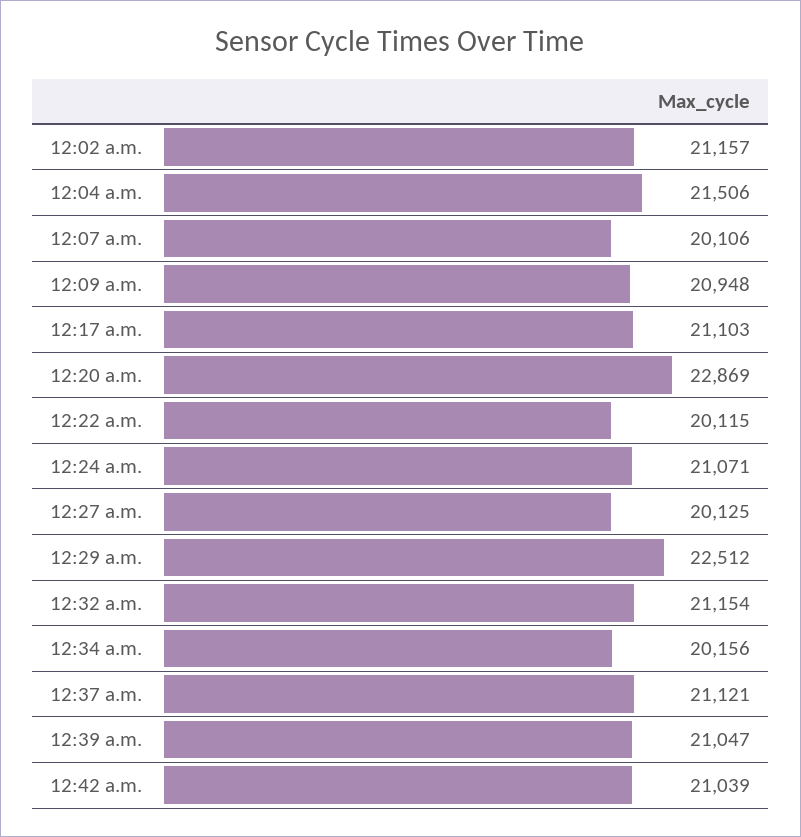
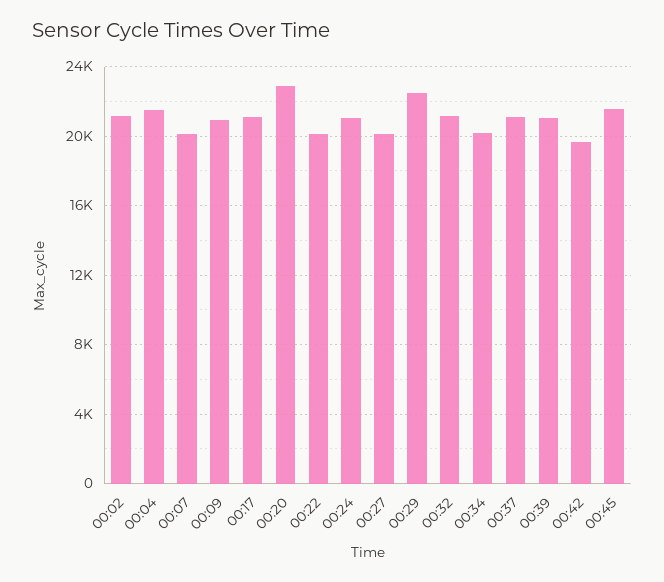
12:42 a.m.: 21039 -> 19500
00:45: none -> 21500

